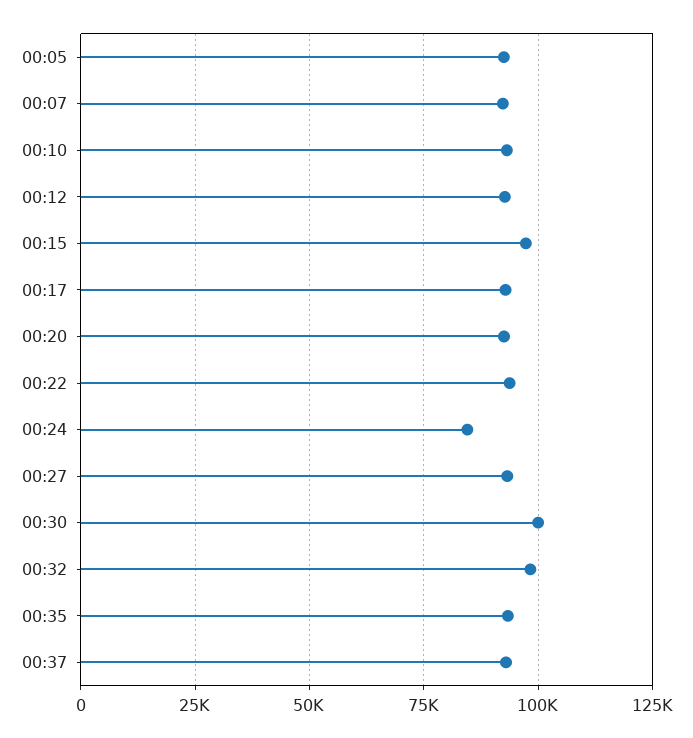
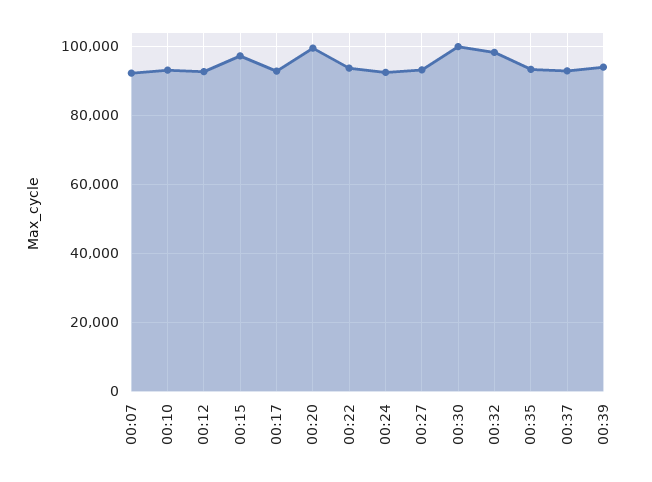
00:05: 92500 -> none
00:20: 92500 -> 100000
00:24: 85000 -> 92000
00:39: none -> 94000

